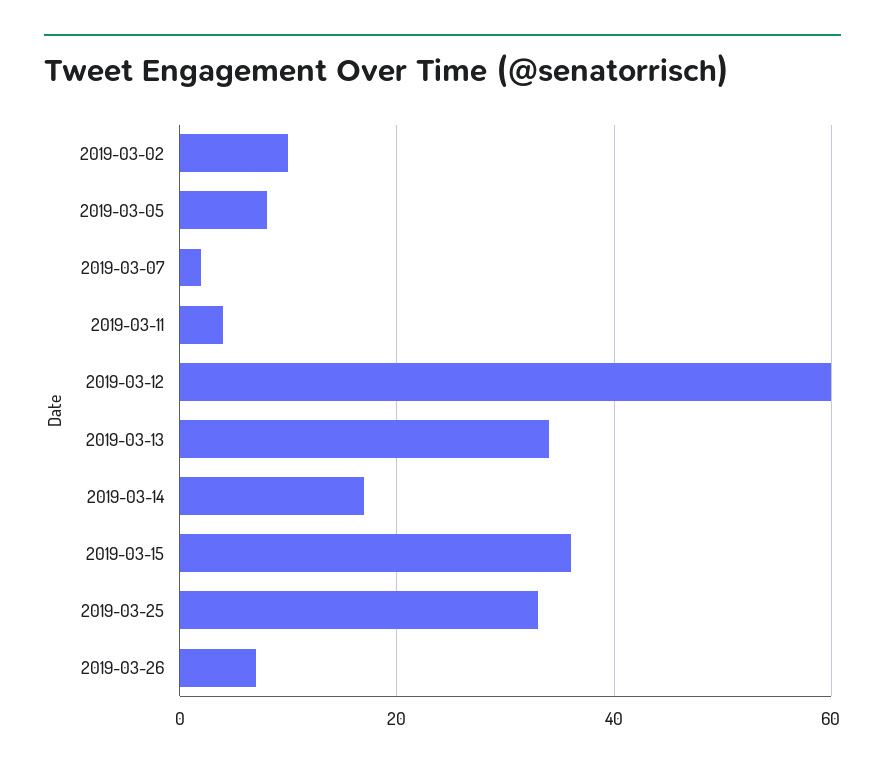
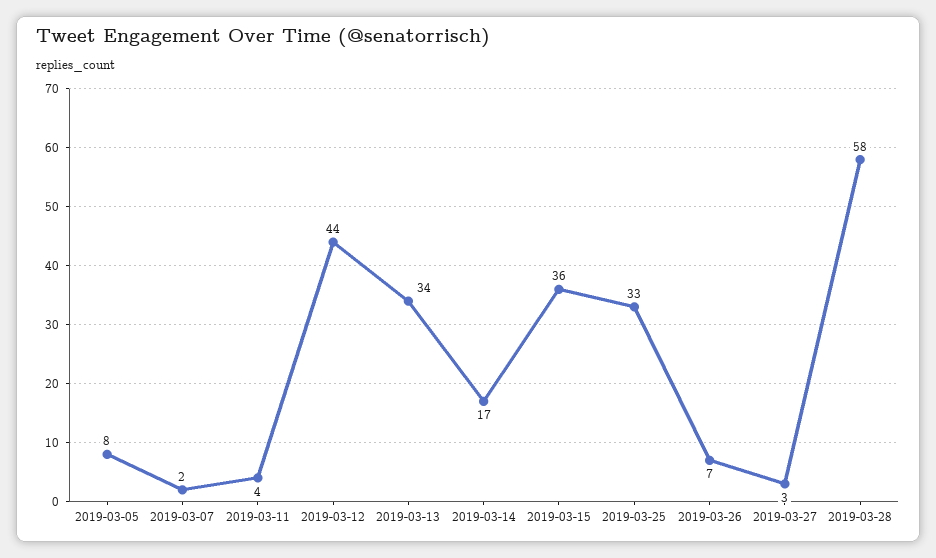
2019-03-02: 10 -> none
2019-03-12: 60 -> 44
2019-03-27: none -> 3
2019-03-28: none -> 58

